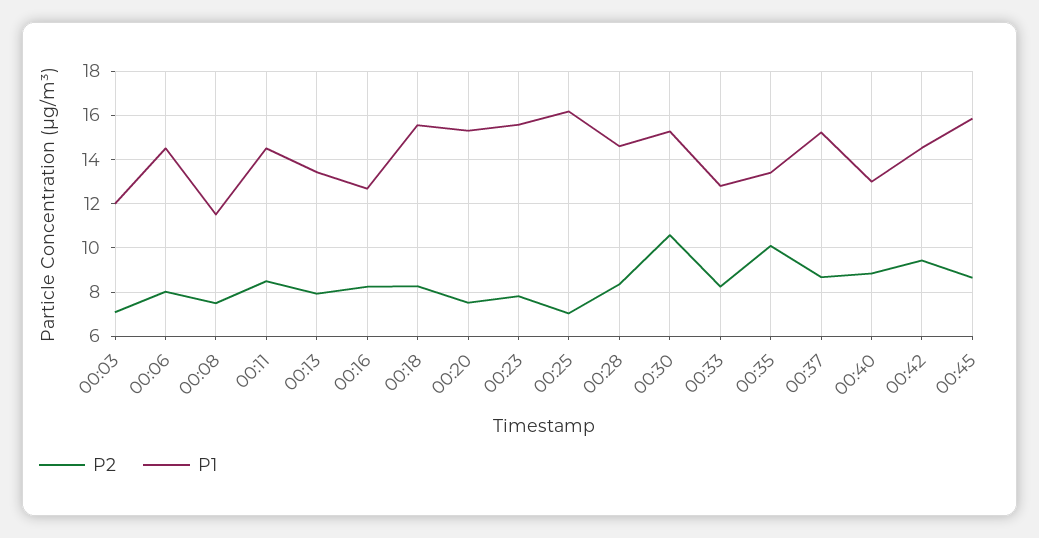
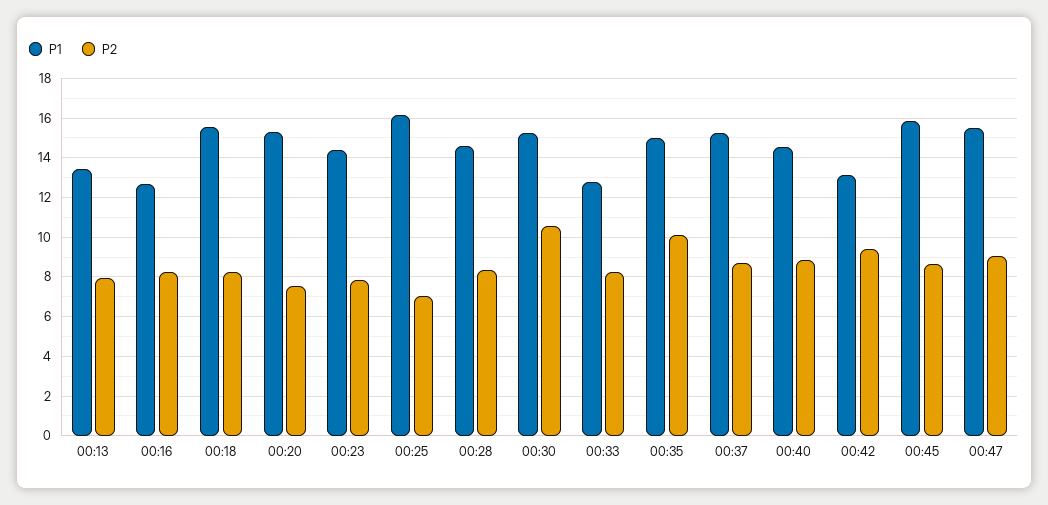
P2, 00:03: 7 -> none
P1, 00:03: 12 -> none
P2, 00:06: 8 -> none
P1, 00:06: 14.5 -> none
P2, 00:08: 7.5 -> none
P1, 00:08: 11.5 -> none
P2, 00:11: 8.5 -> none
P1, 00:11: 14.5 -> none
P1, 00:23: 15.5 -> 14.5
P1, 00:35: 13.5 -> 15
P1, 00:40: 13 -> 14.5
P1, 00:42: 14.5 -> 13
P1, 00:47: none -> 15.5
P2, 00:47: none -> 9

